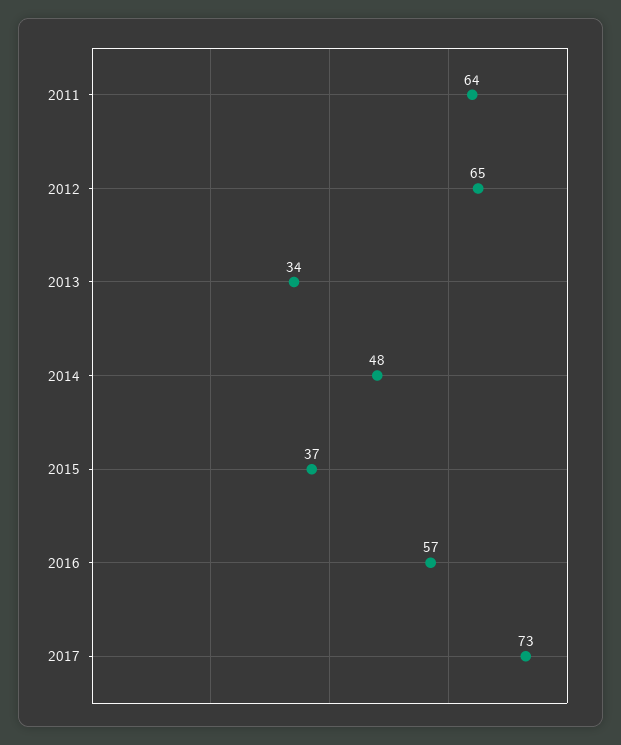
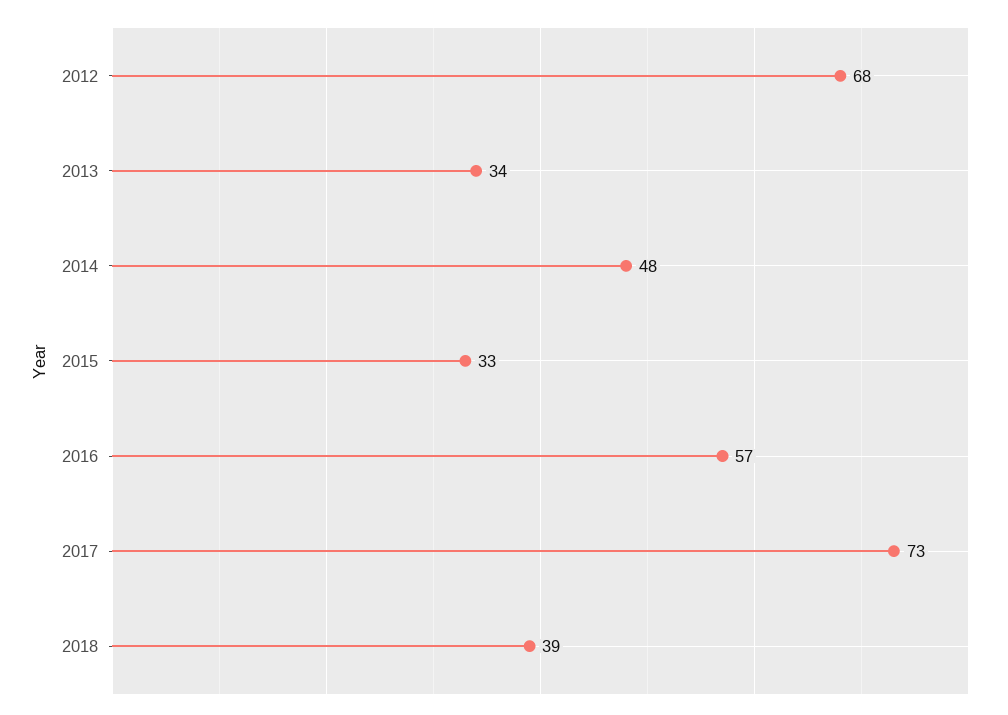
2011: 64 -> none
2012: 65 -> 68
2015: 37 -> 33
2018: none -> 39

